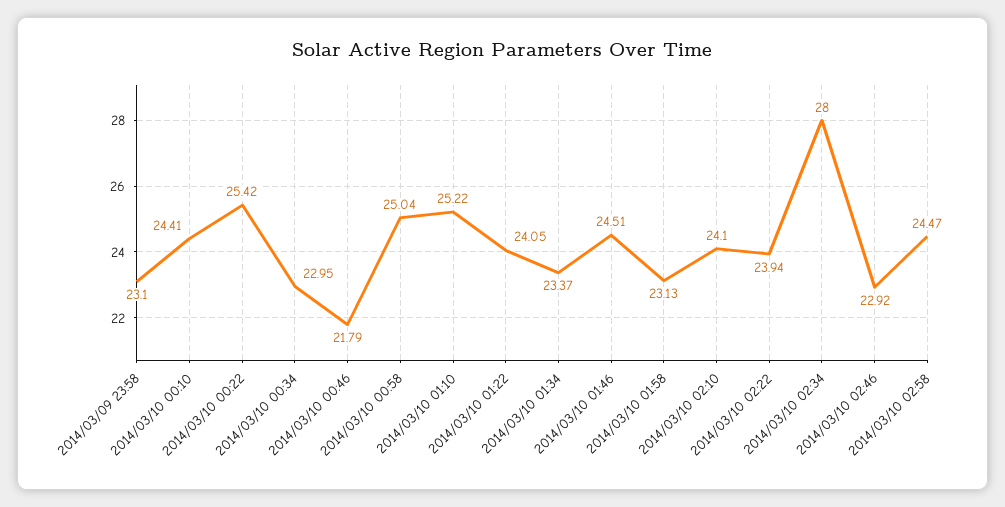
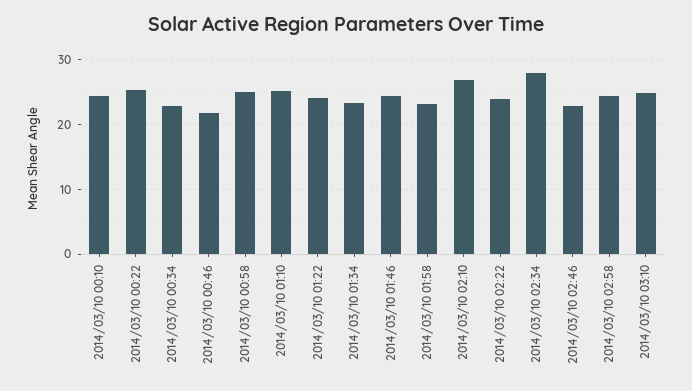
2014/03/09 23:58: 23.1 -> none
2014/03/10 02:10: 24.1 -> 27
2014/03/10 03:10: none -> 25

